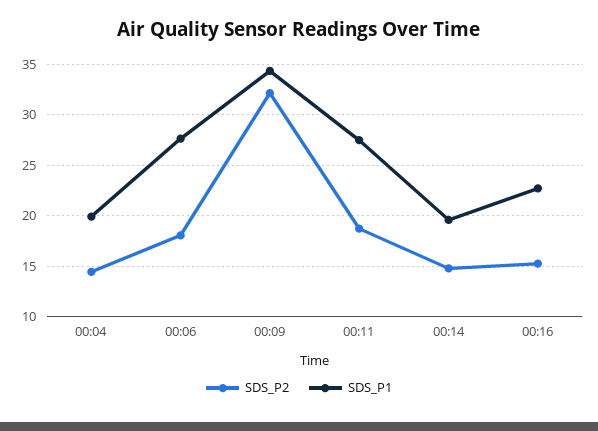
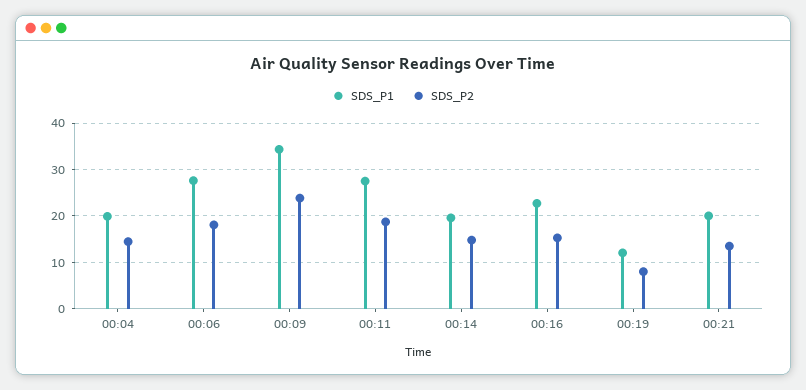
SDS_P2, 00:09: 32 -> 24
SDS_P1, 00:19: none -> 12
SDS_P2, 00:19: none -> 8
SDS_P1, 00:21: none -> 20
SDS_P2, 00:21: none -> 14

